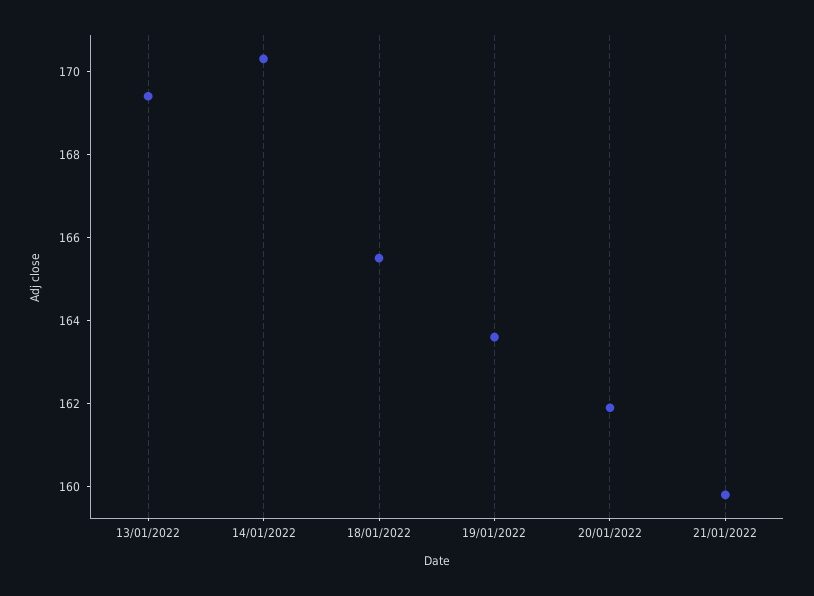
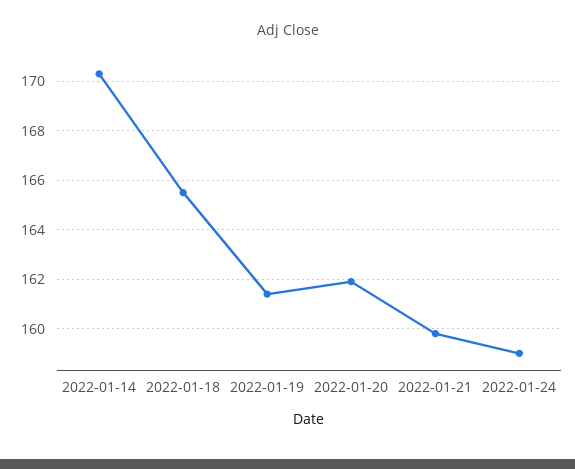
13/01/2022: 169.5 -> none
19/01/2022: 163.5 -> 161.5
2022-01-24: none -> 159

